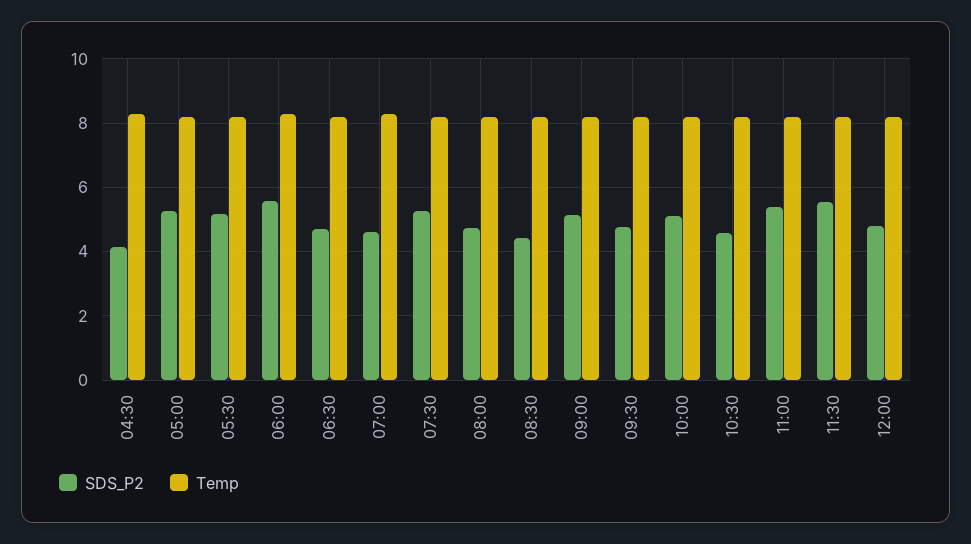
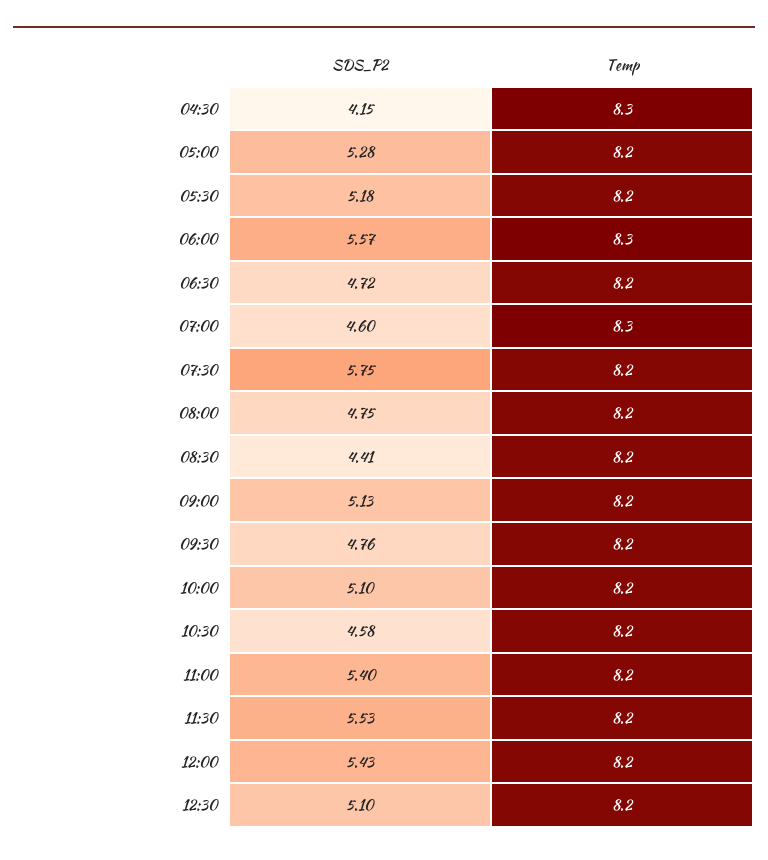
SDS_P2, 07:30: 5.2 -> 5.75
SDS_P2, 12:00: 4.8 -> 5.43
SDS_P2, 12:30: none -> 5.1
Temp, 12:30: none -> 8.2

